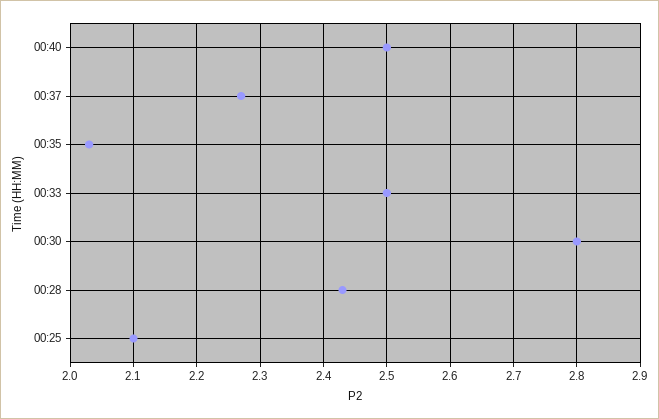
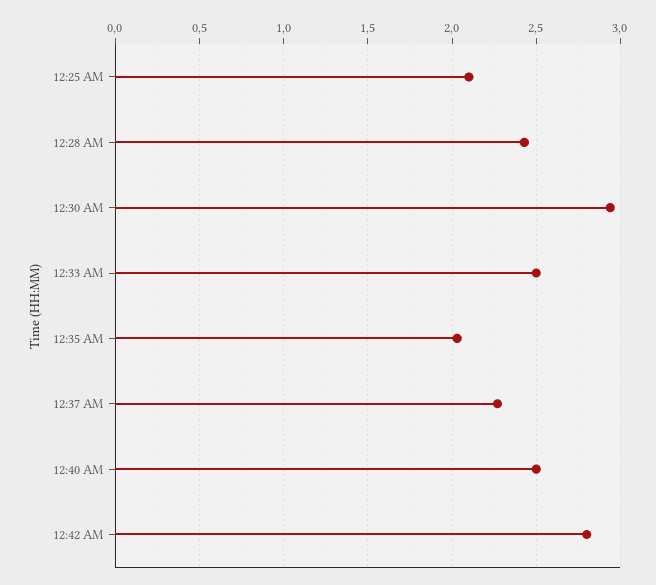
00:30: 2.8 -> 2.95
12:42 AM: none -> 2.8

